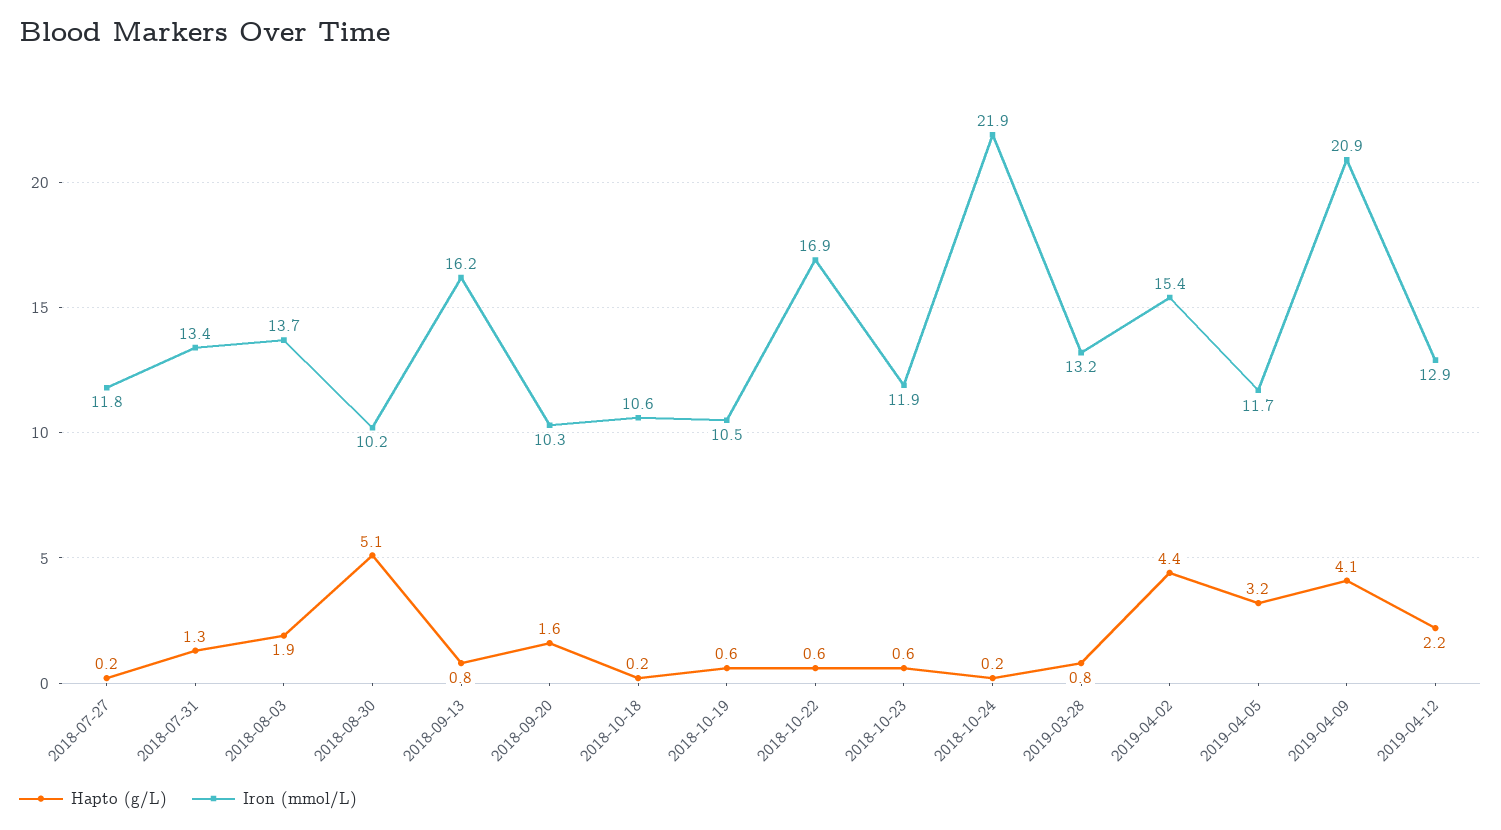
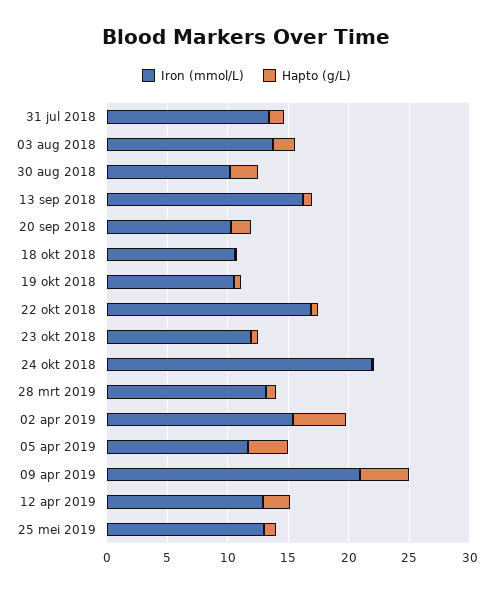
Hapto (g/L), 2018-07-27: 0.2 -> none
Iron (mmol/L), 2018-07-27: 11.8 -> none
Hapto (g/L), 2018-08-30: 5.1 -> 2
Iron (mmol/L), 25 mei 2019: none -> 13
Hapto (g/L), 25 mei 2019: none -> 1

